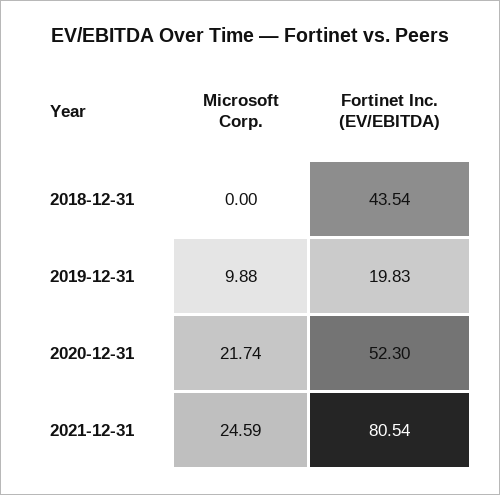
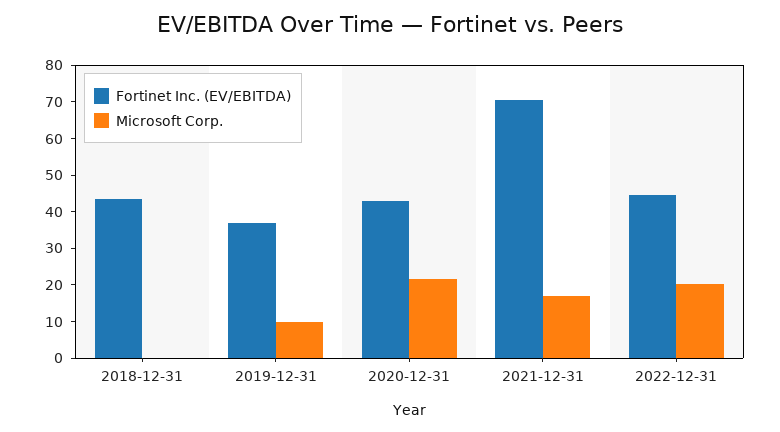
Fortinet Inc. (EV/EBITDA), 2019-12-31: 19.83 -> 37.5
Fortinet Inc. (EV/EBITDA), 2020-12-31: 52.3 -> 42.5
Microsoft Corp., 2021-12-31: 24.59 -> 17.5
Fortinet Inc. (EV/EBITDA), 2021-12-31: 80.54 -> 70
Fortinet Inc. (EV/EBITDA), 2022-12-31: none -> 45
Microsoft Corp., 2022-12-31: none -> 20

